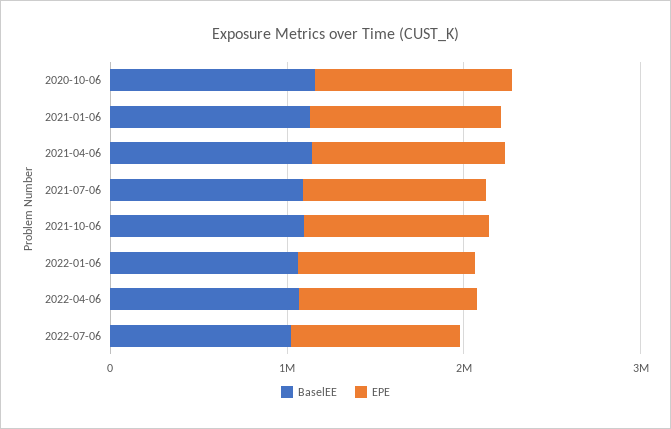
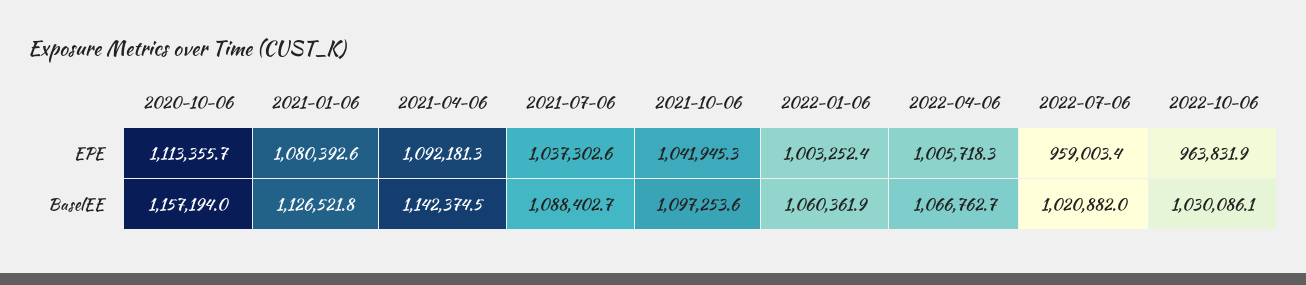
EPE, 2022-10-06: none -> 963831.9
BaselEE, 2022-10-06: none -> 1030086.1

